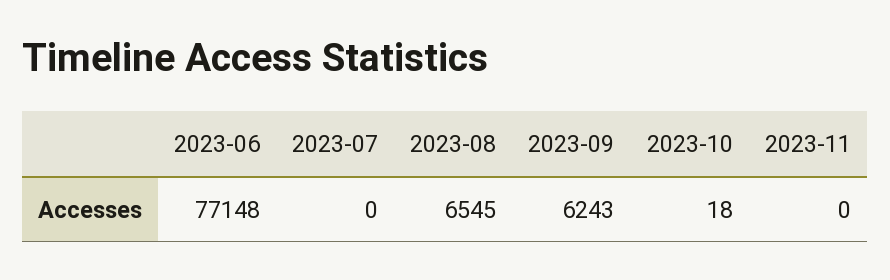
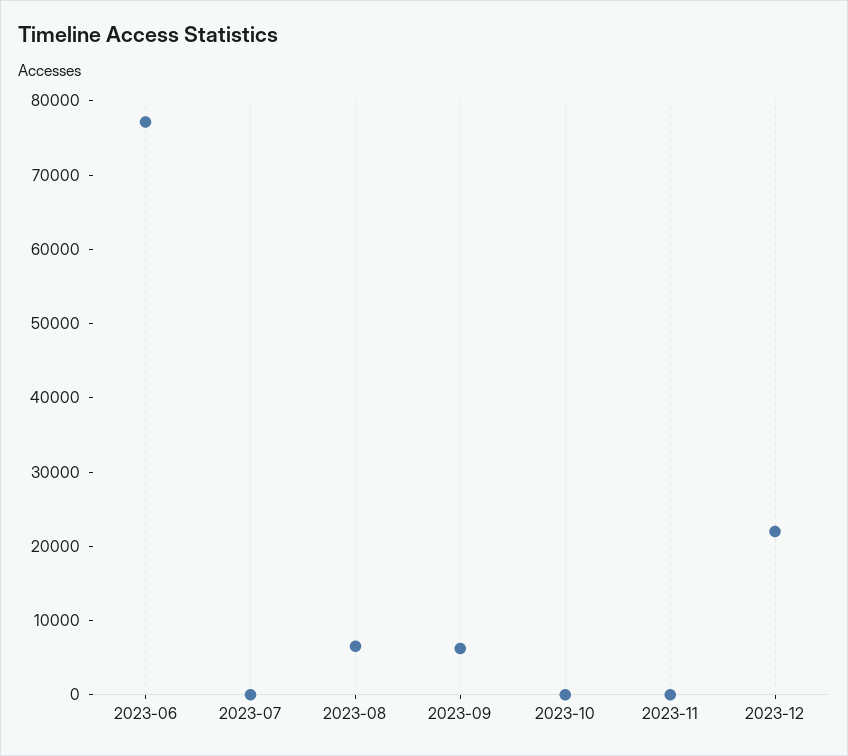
2023-12: none -> 22000

